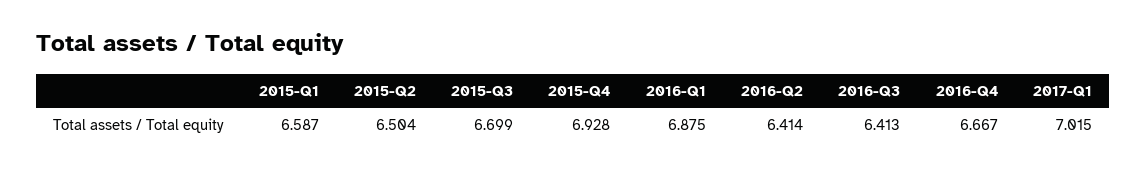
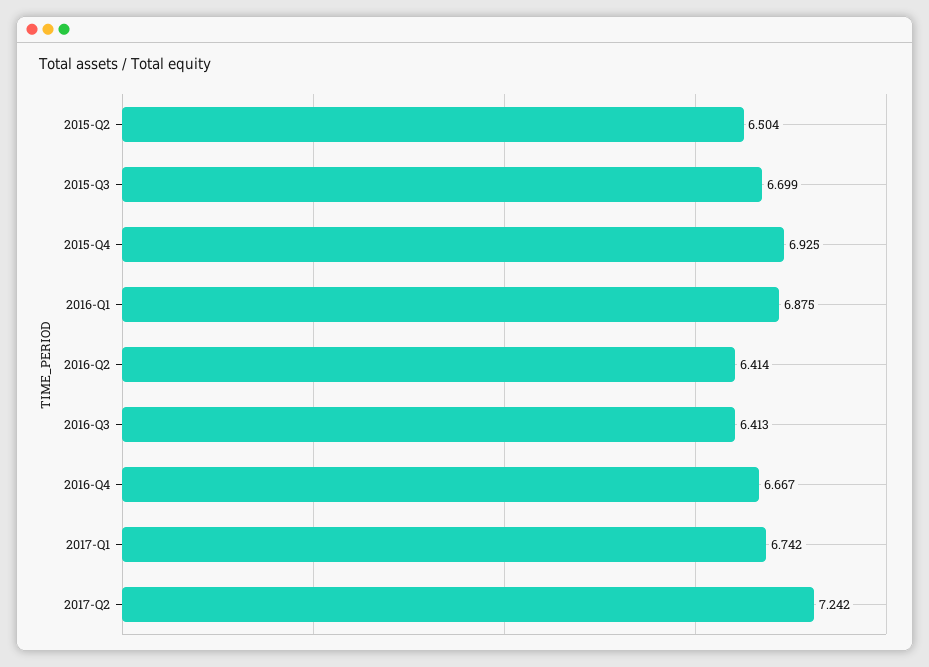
2015-Q1: 6.587 -> none
2015-Q4: 6.928 -> 6.925
2017-Q1: 7.015 -> 6.742
2017-Q2: none -> 7.242

